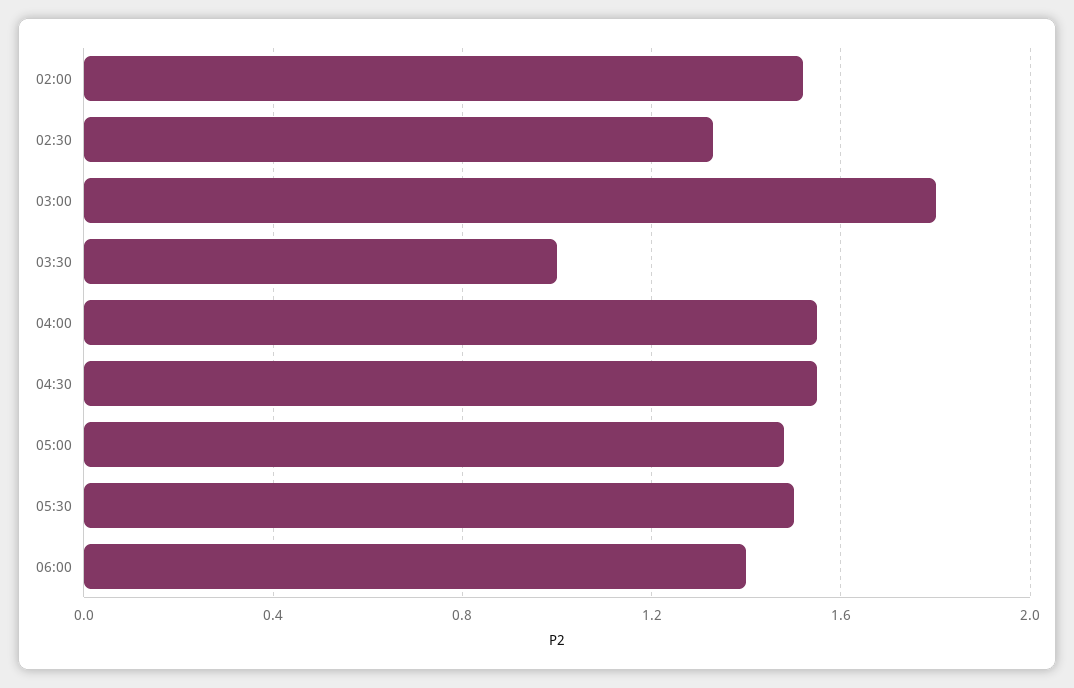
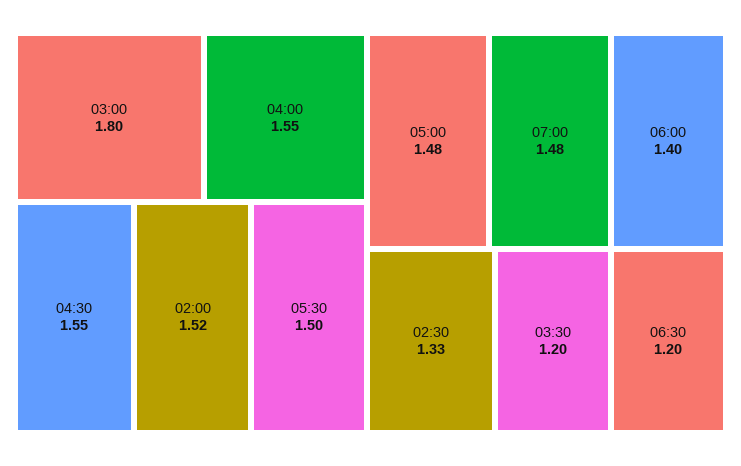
03:30: 1 -> 1.2
07:00: none -> 1.48
06:30: none -> 1.2

